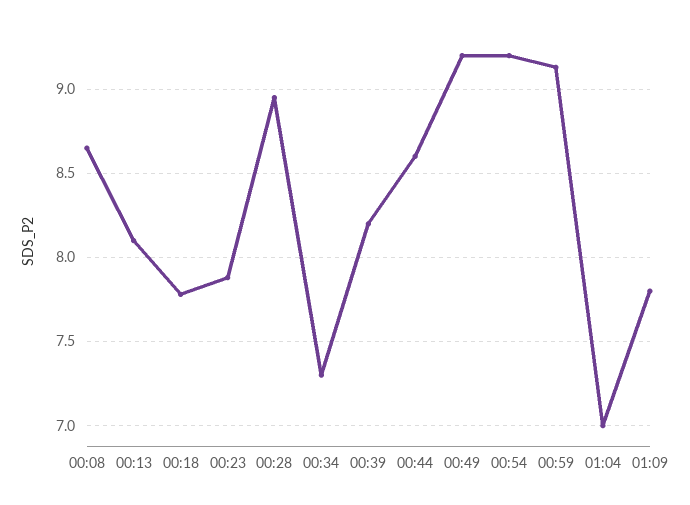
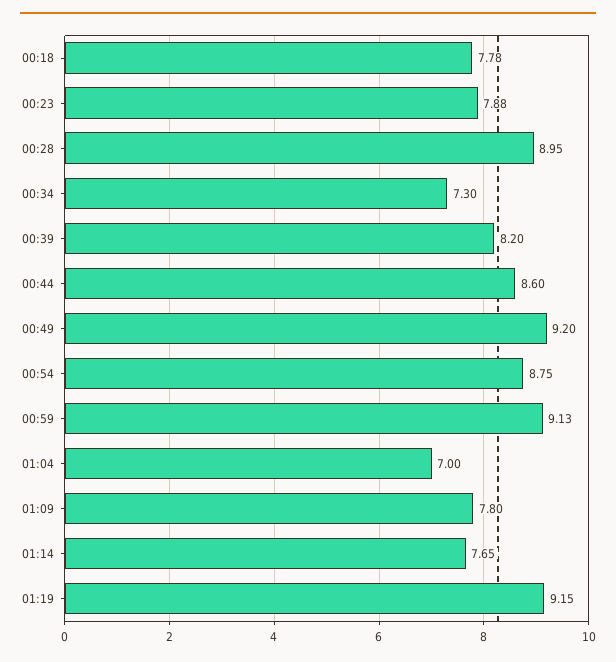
00:08: 8.65 -> none
00:13: 8.1 -> none
00:54: 9.2 -> 8.75
01:14: none -> 7.65
01:19: none -> 9.15

